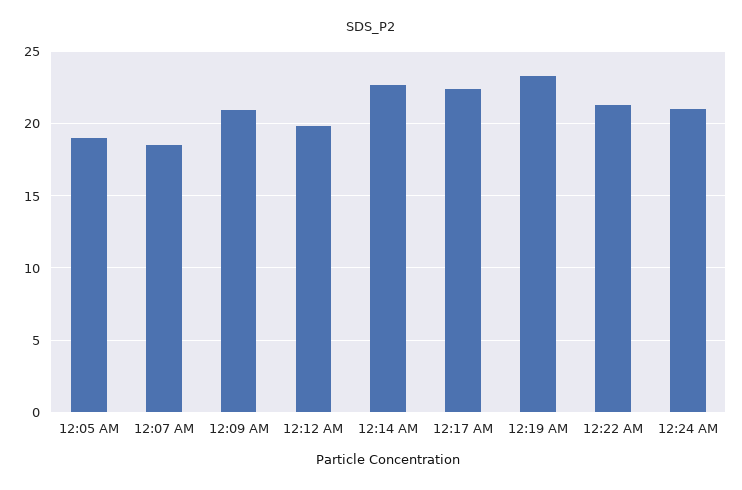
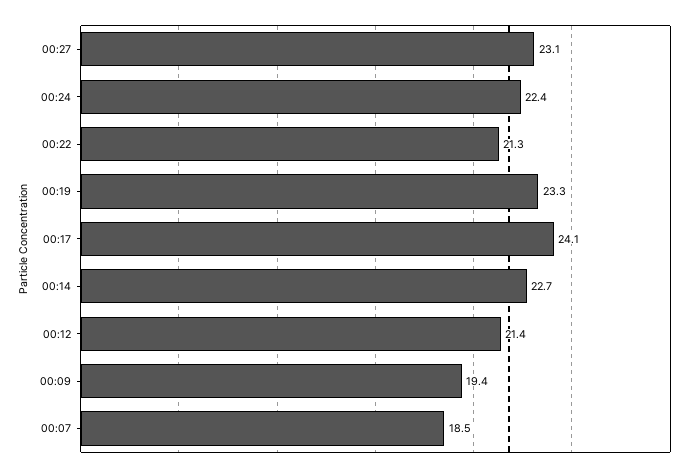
12:05 AM: 19 -> none
12:09 AM: 21 -> 19.4
12:12 AM: 20 -> 21.4
12:17 AM: 22.5 -> 24.1
12:24 AM: 21 -> 22.4
00:27: none -> 23.1

